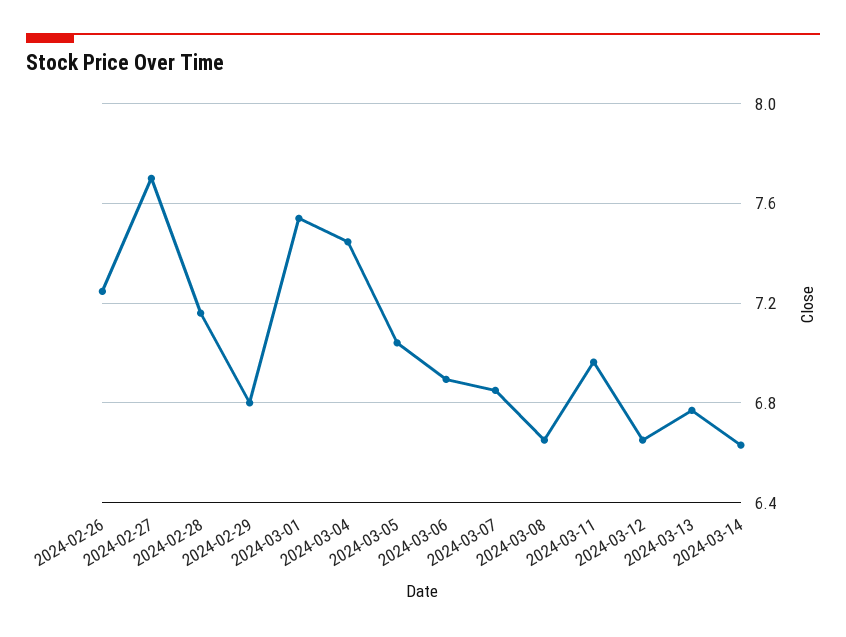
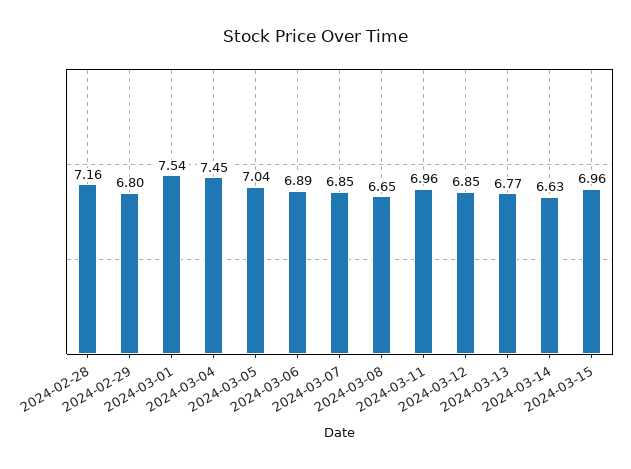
2024-02-26: 7.25 -> none
2024-02-27: 7.7 -> none
2024-03-12: 6.65 -> 6.85
2024-03-15: none -> 6.96

